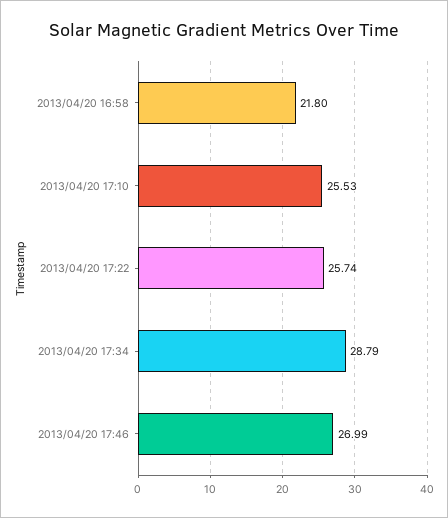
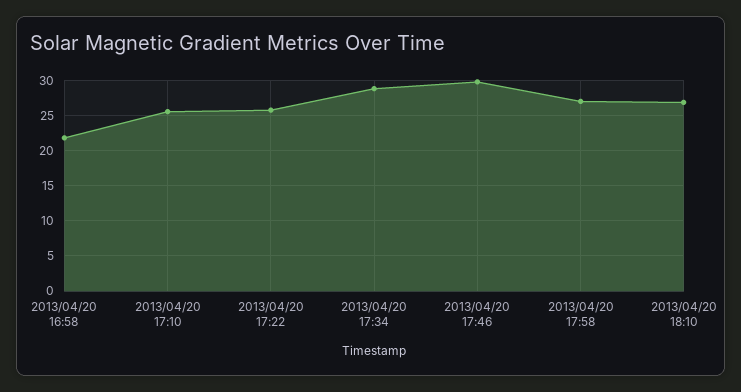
2013/04/20 17:46: 26.99 -> 30
2013/04/20 17:58: none -> 27
2013/04/20 18:10: none -> 27

